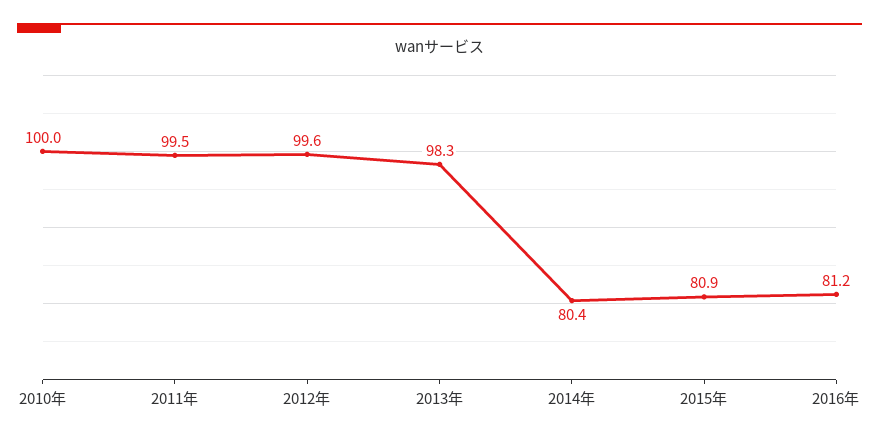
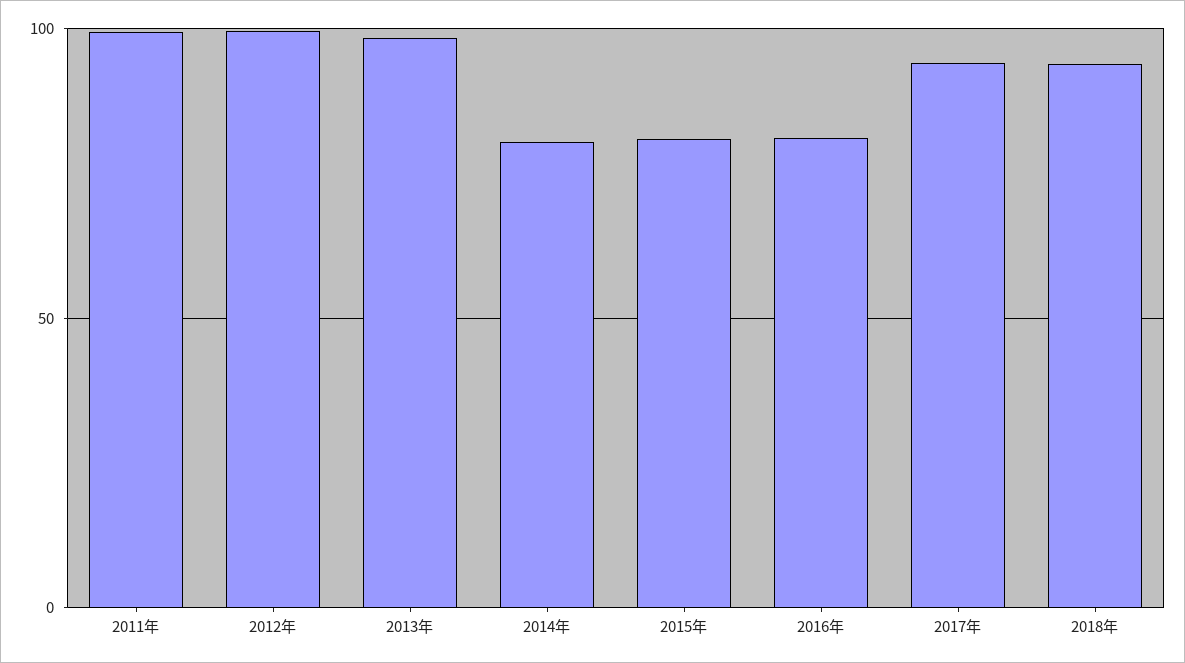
2010年: 100 -> none
2017年: none -> 95
2018年: none -> 95

